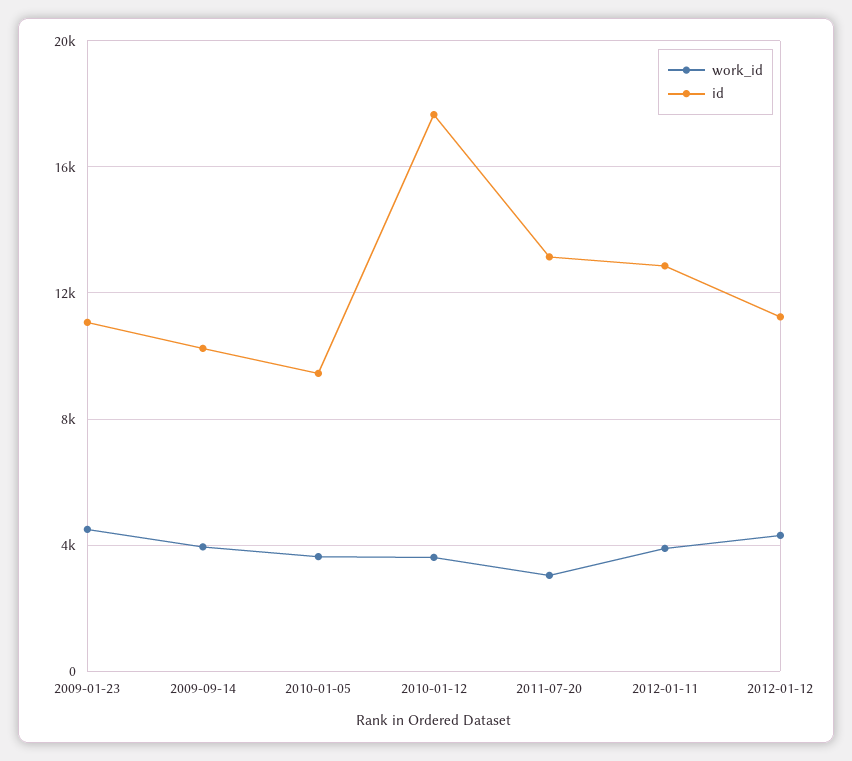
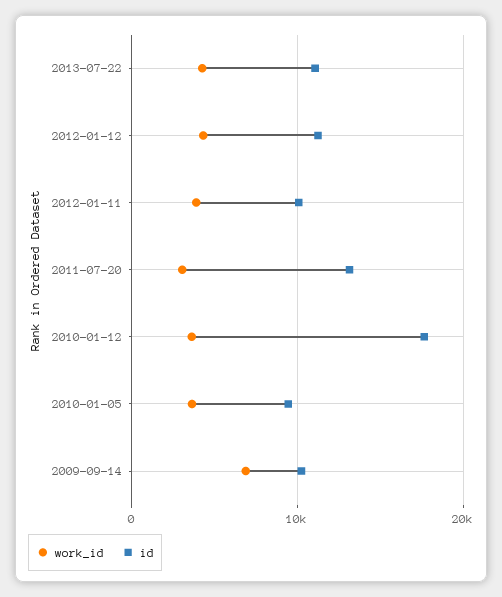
work_id, 2009-01-23: 4500 -> none
id, 2009-01-23: 11000 -> none
work_id, 2009-09-14: 4000 -> 7000
id, 2012-01-11: 13000 -> 10000
work_id, 2013-07-22: none -> 4000
id, 2013-07-22: none -> 11000

